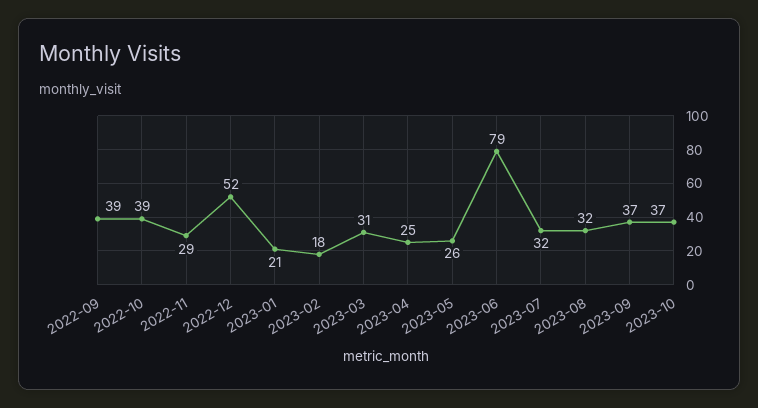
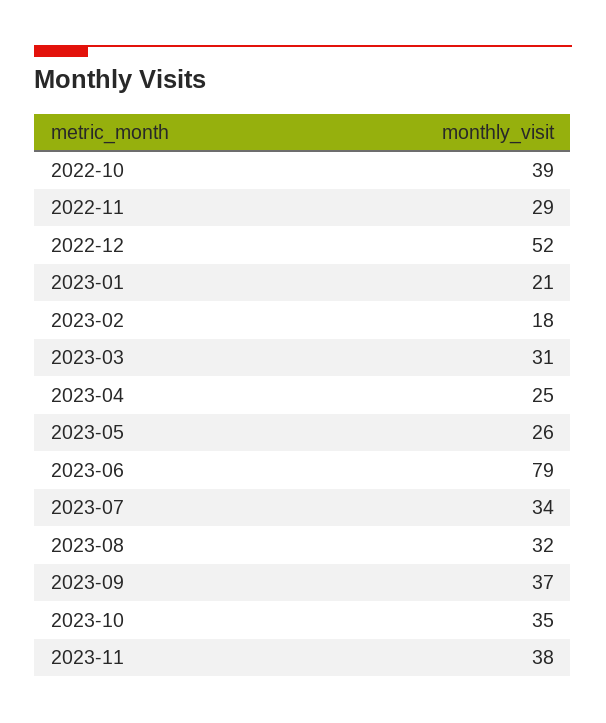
2022-09: 39 -> none
2023-07: 32 -> 34
2023-10: 37 -> 35
2023-11: none -> 38

